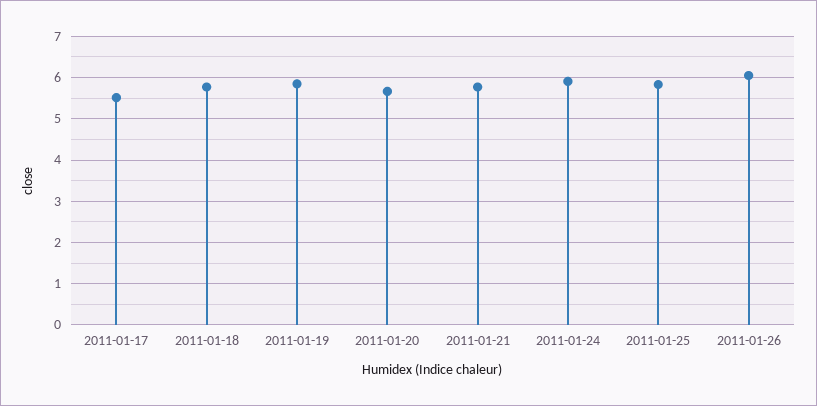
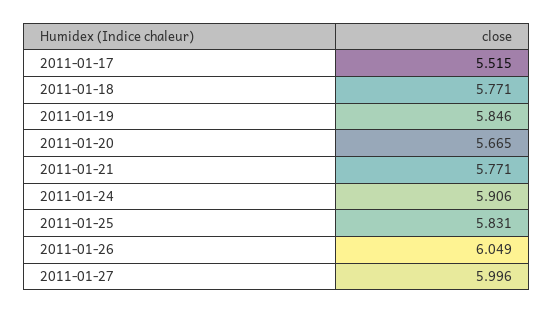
2011-01-27: none -> 5.996

